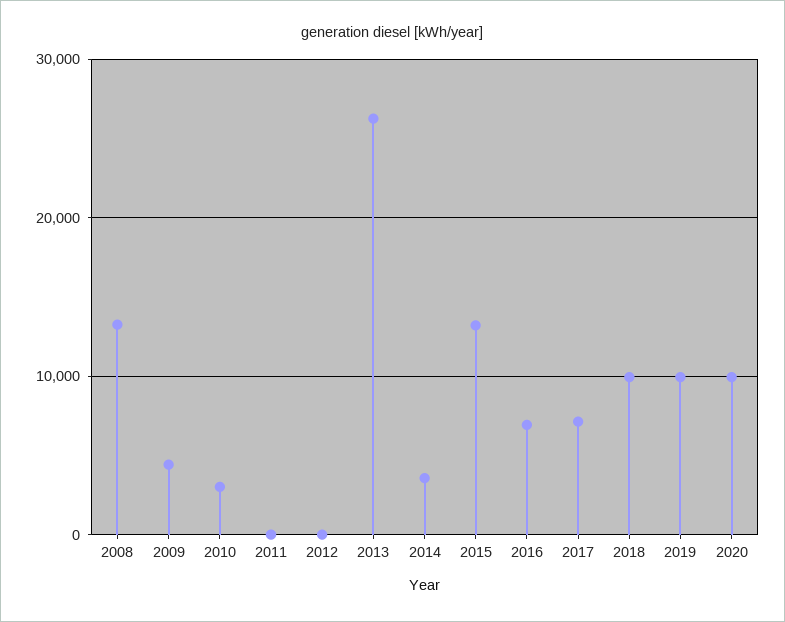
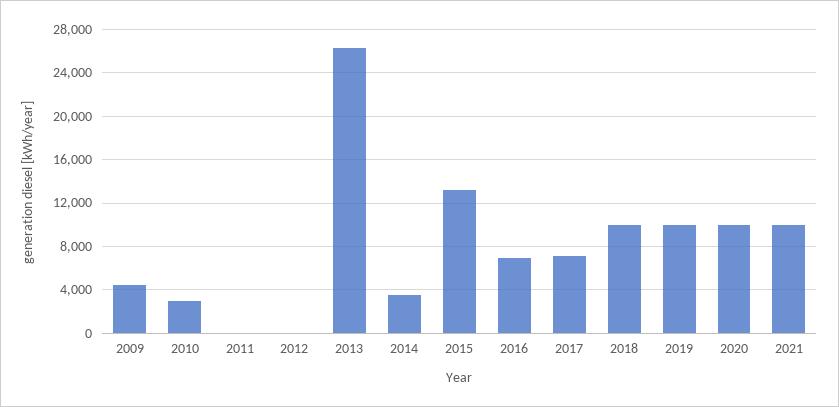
2008: 13000 -> none
2021: none -> 10000

